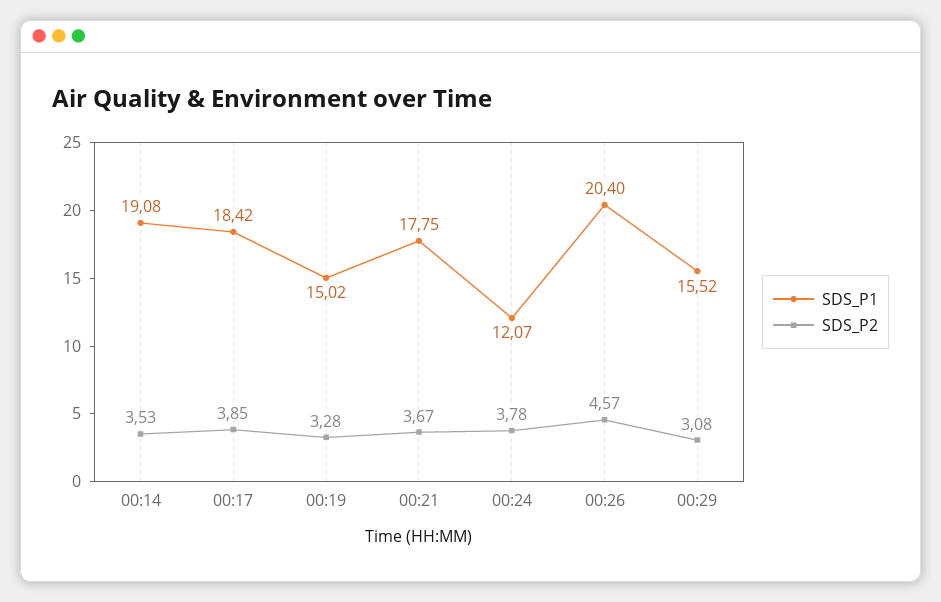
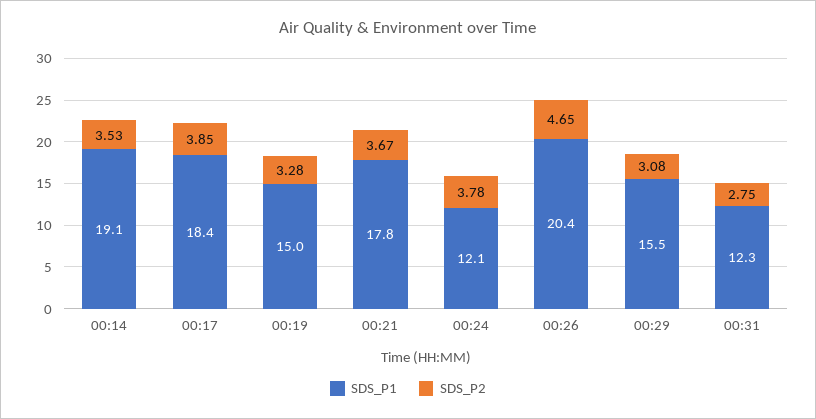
SDS_P2, 00:26: 4.57 -> 4.65
SDS_P1, 00:31: none -> 12.3
SDS_P2, 00:31: none -> 2.75

